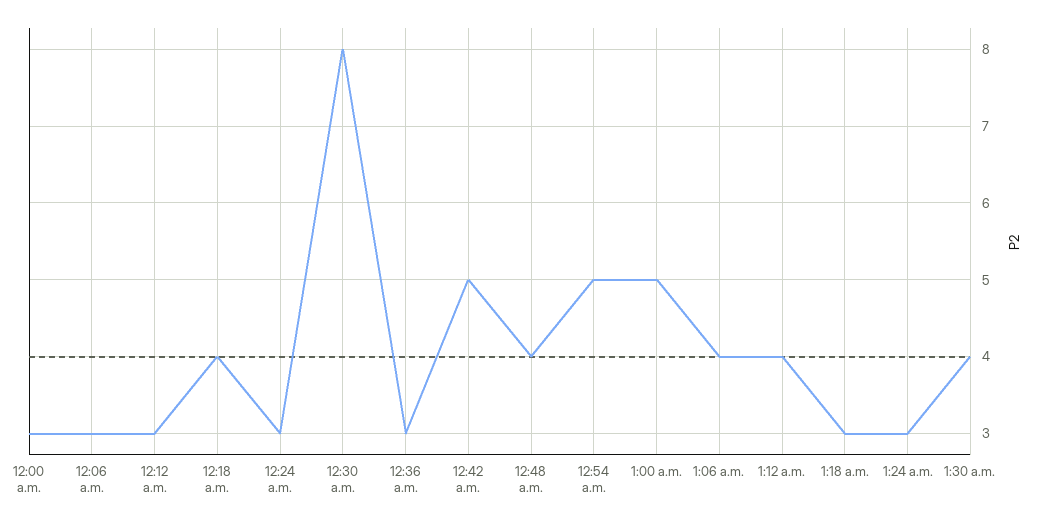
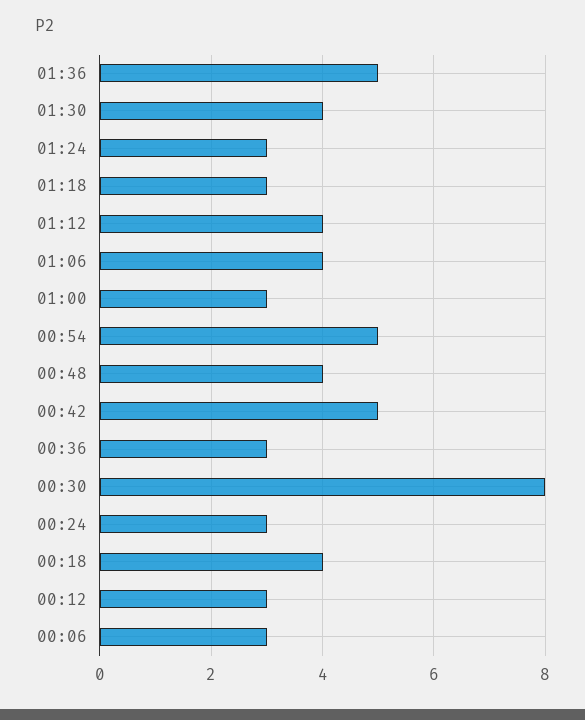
12:00 a.m.: 3 -> none
1:00 a.m.: 5 -> 3
01:36: none -> 5

